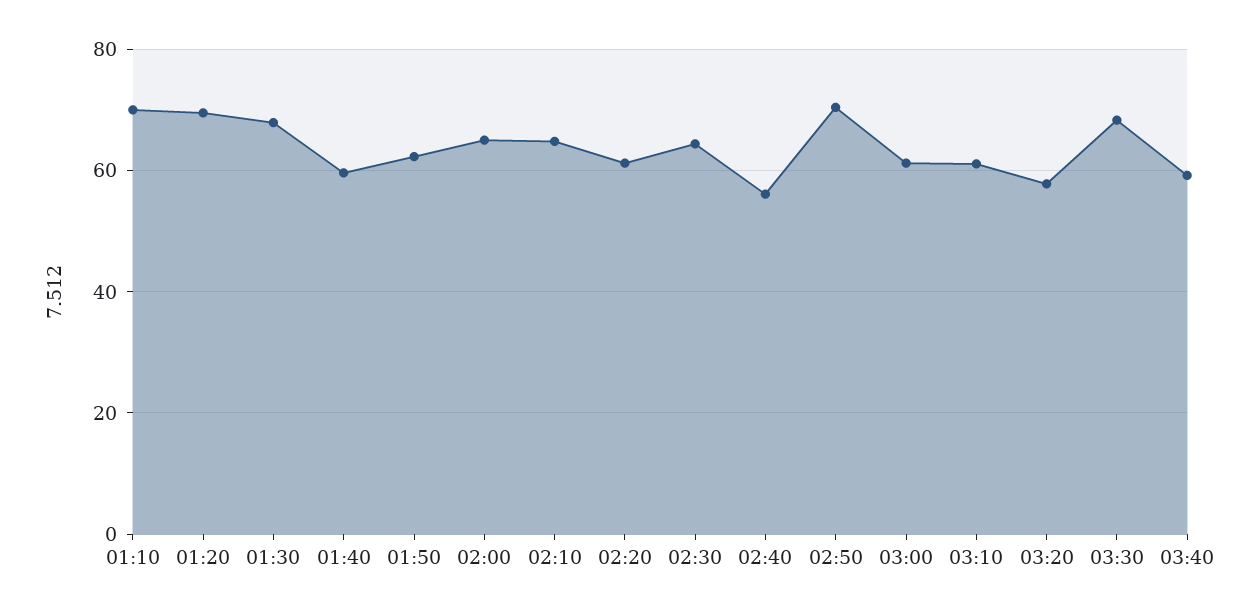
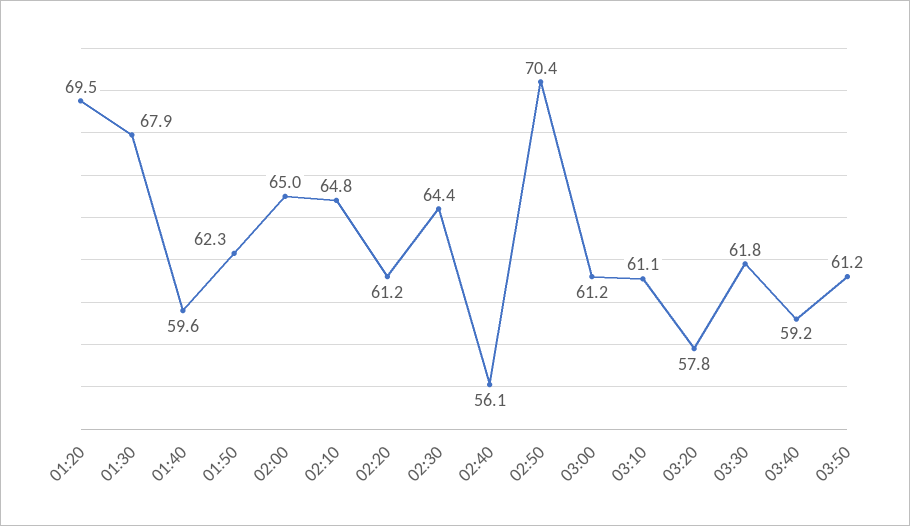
01:10: 70 -> none
03:30: 68 -> 61.8
03:50: none -> 61.2

